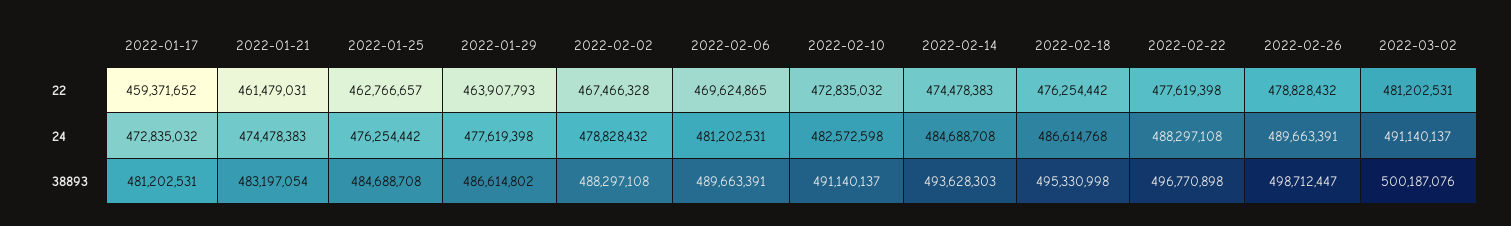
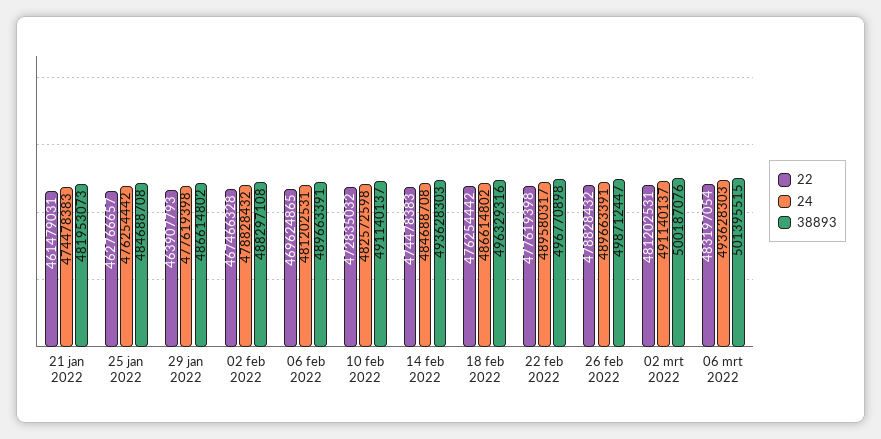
22, 2022-01-17: 459371652 -> none
24, 2022-01-17: 472835032 -> none
24, 2022-02-18: 486614768 -> 486614802
24, 2022-02-22: 488297108 -> 489580317
38893, 2022-01-17: 481202531 -> none
38893, 2022-01-21: 483197054 -> 481953073
38893, 2022-02-18: 495330998 -> 496329316
22, 06 mrt 2022: none -> 483197054
24, 06 mrt 2022: none -> 493628303
38893, 06 mrt 2022: none -> 501395515

